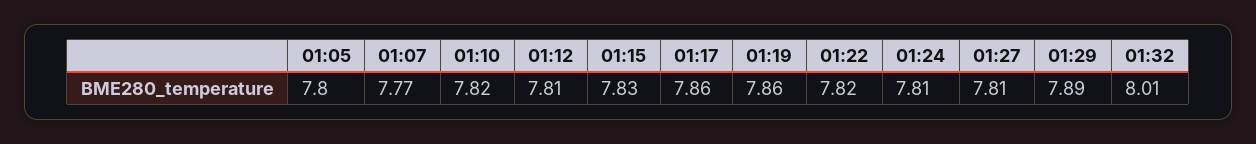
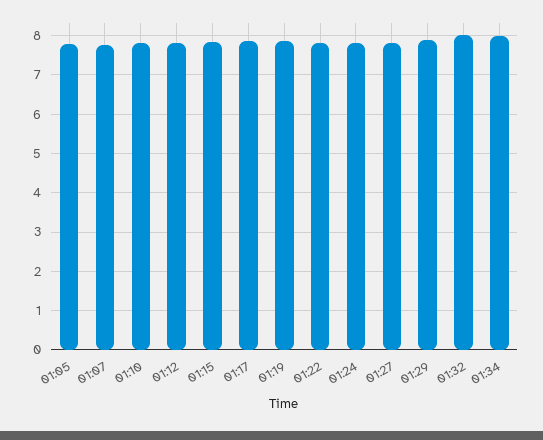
01:34: none -> 8

